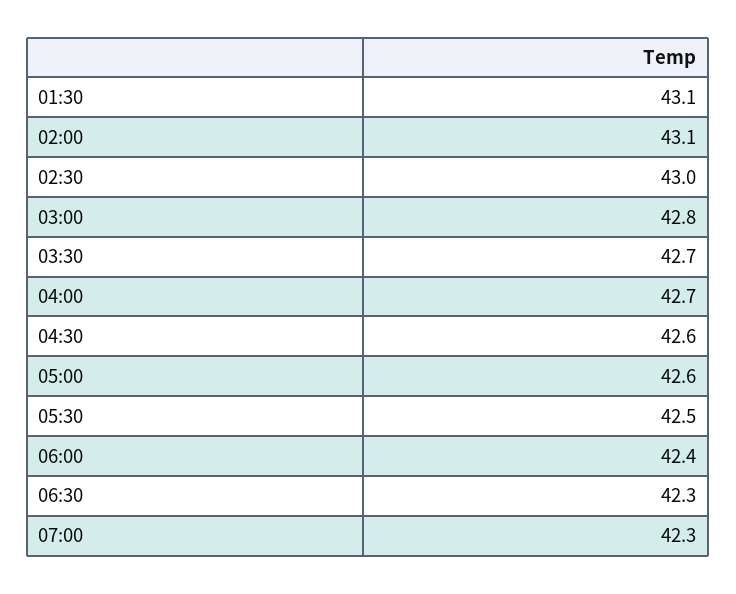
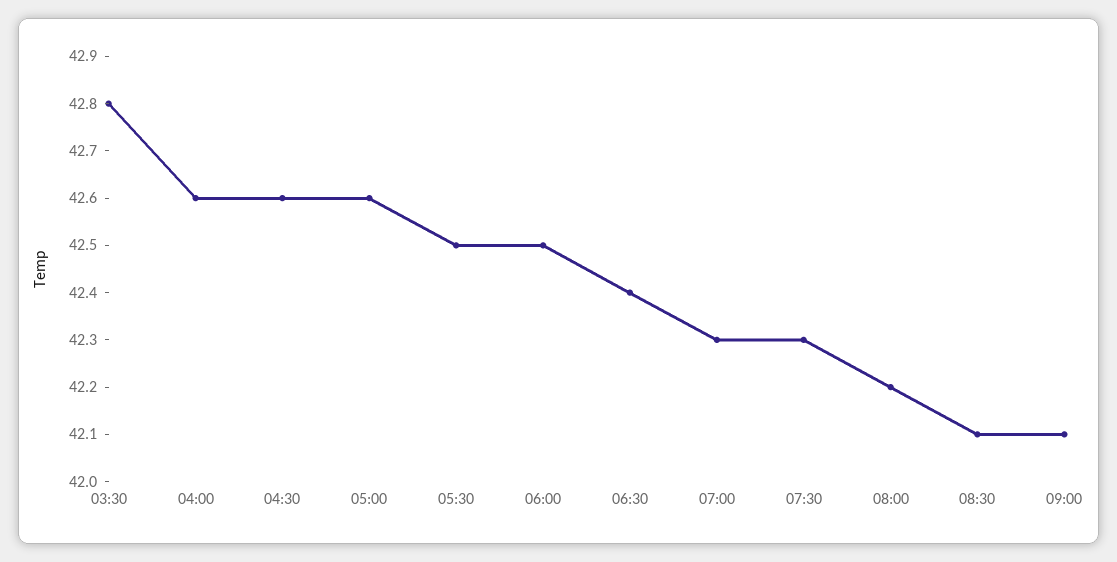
01:30: 43.1 -> none
02:00: 43.1 -> none
02:30: 43 -> none
03:00: 42.8 -> none
03:30: 42.7 -> 42.8
04:00: 42.7 -> 42.6
06:00: 42.4 -> 42.5
06:30: 42.3 -> 42.4
07:30: none -> 42.3
08:00: none -> 42.2
08:30: none -> 42.1
09:00: none -> 42.1

